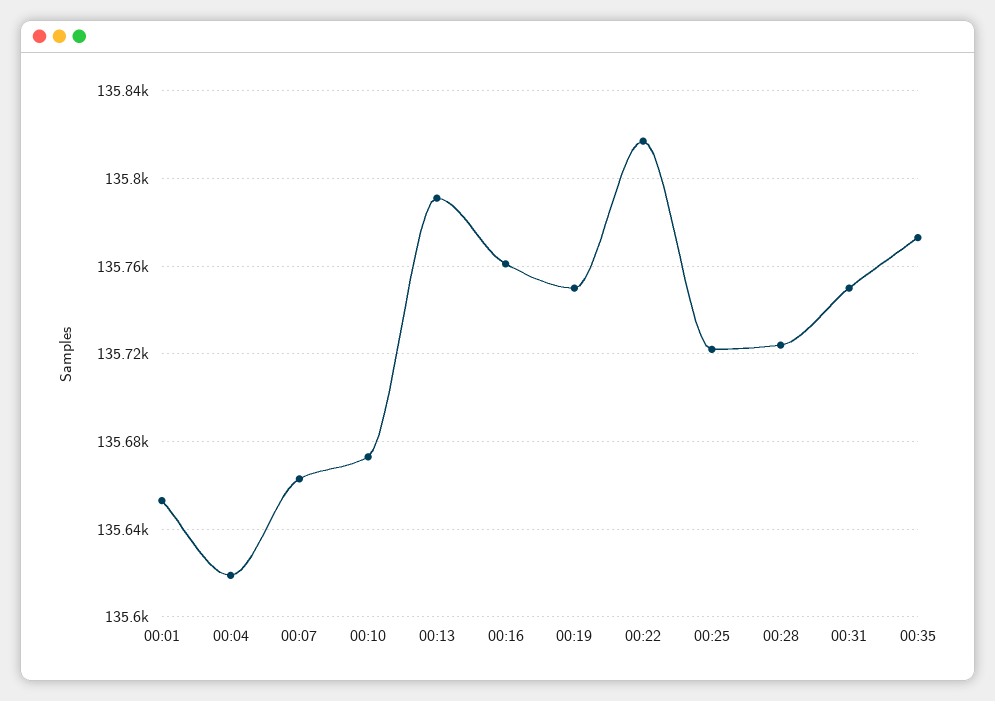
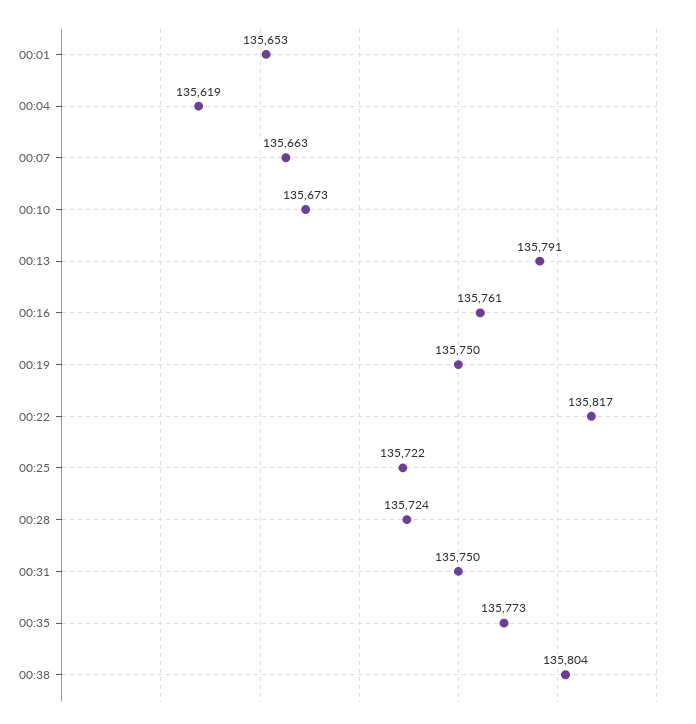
00:38: none -> 135804

